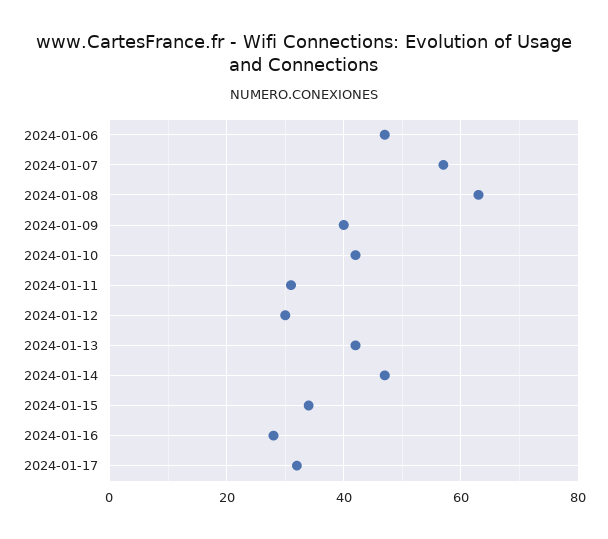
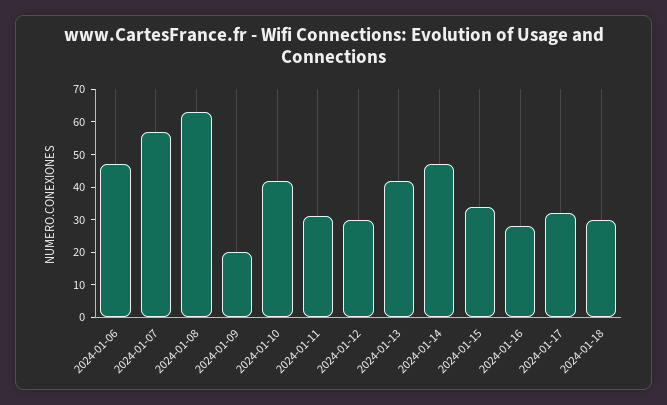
2024-01-09: 40 -> 20
2024-01-18: none -> 30

